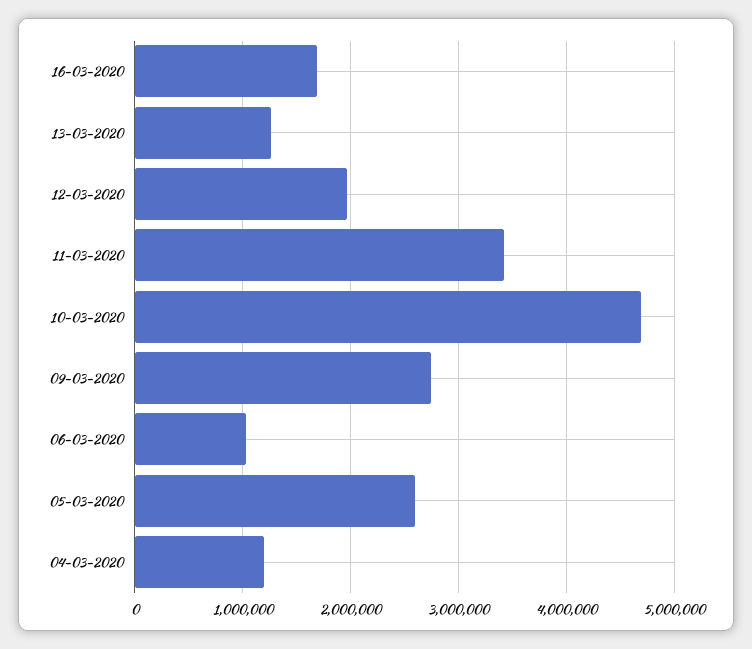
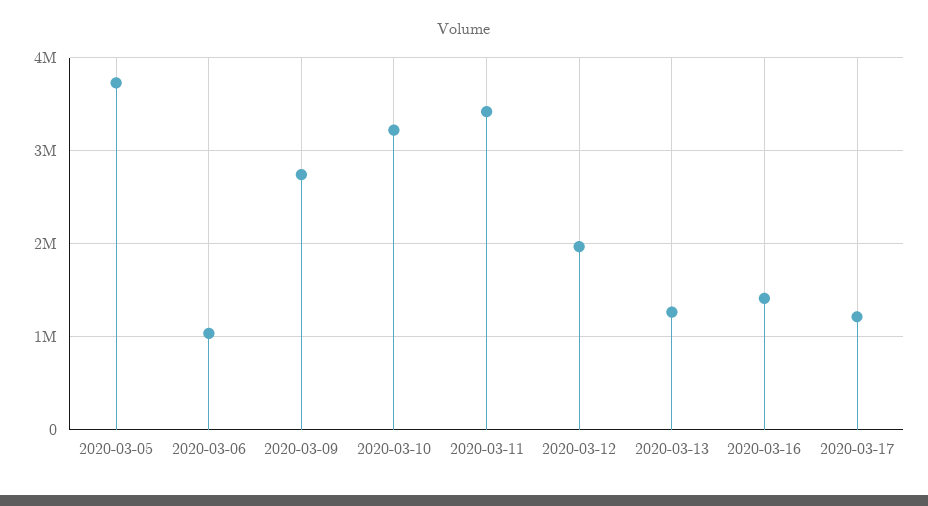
16-03-2020: 1700000 -> 1400000
10-03-2020: 4700000 -> 3200000
05-03-2020: 2600000 -> 3700000
04-03-2020: 1200000 -> none
2020-03-17: none -> 1200000

